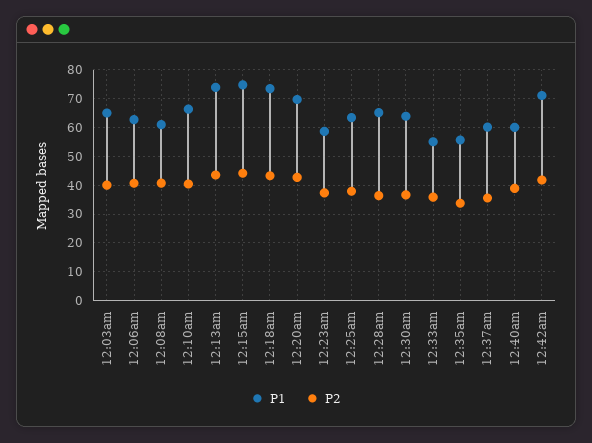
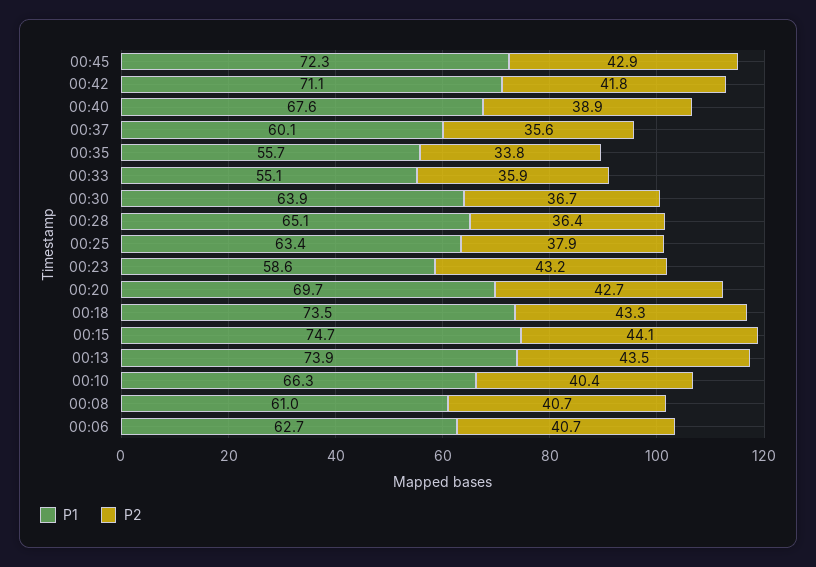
P1, 12:03am: 65 -> none
P2, 12:03am: 40 -> none
P2, 12:23am: 37.5 -> 43.2
P1, 12:40am: 60 -> 67.6
P1, 00:45: none -> 72.3
P2, 00:45: none -> 42.9

